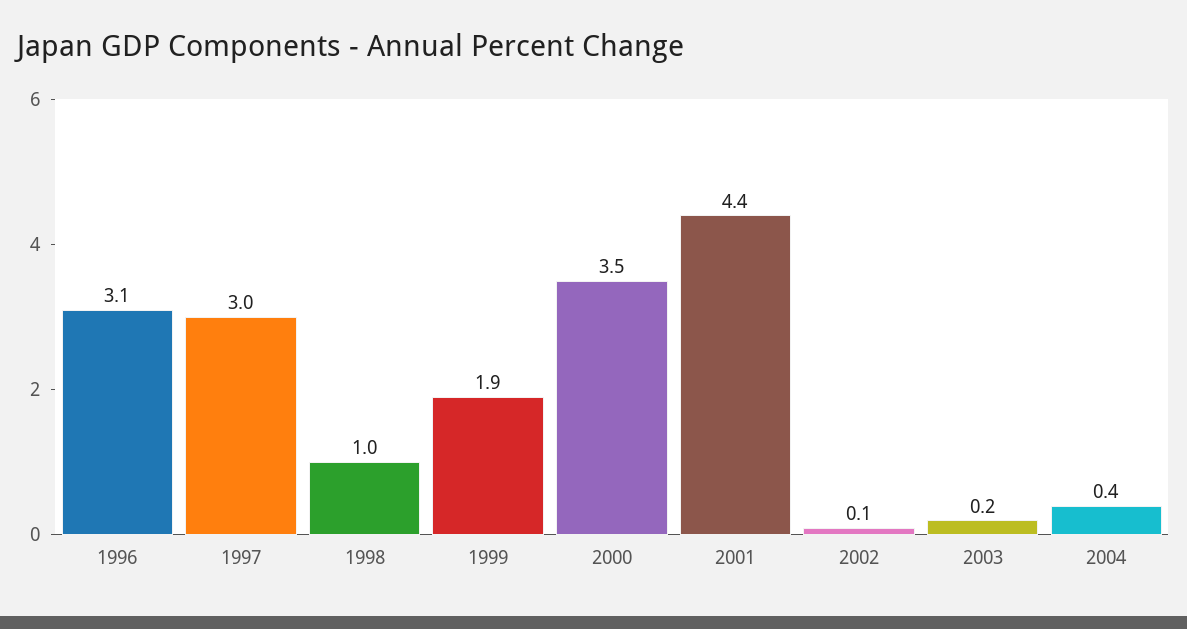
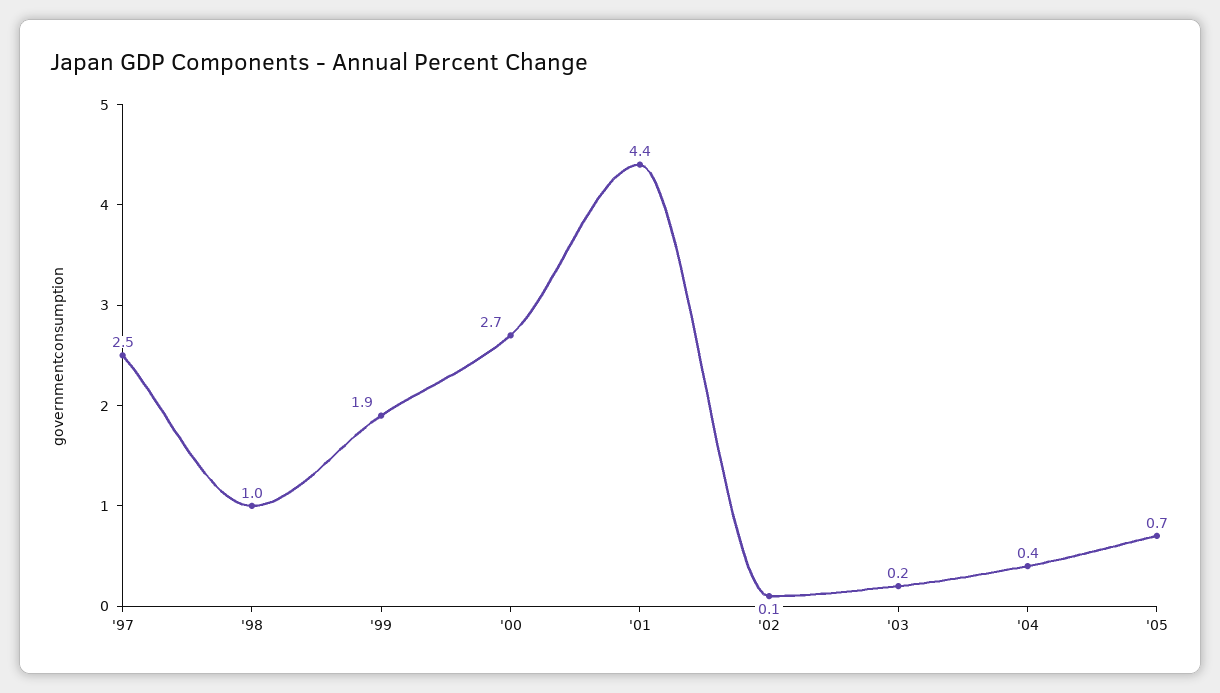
1996: 3.1 -> none
1997: 3 -> 2.5
2000: 3.5 -> 2.7
'05: none -> 0.7

